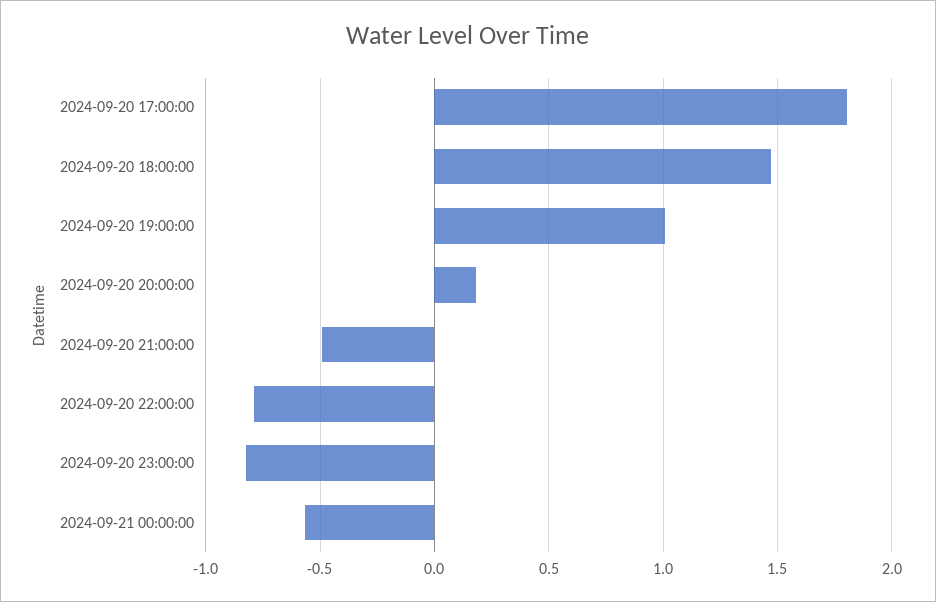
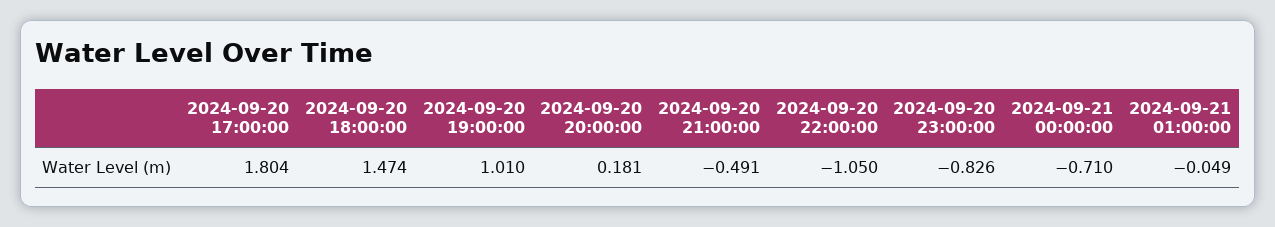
2024-09-20 22:00:00: -0.8 -> -1.05
2024-09-21 00:00:00: -0.55 -> -0.71
2024-09-21 01:00:00: none -> -0.049

